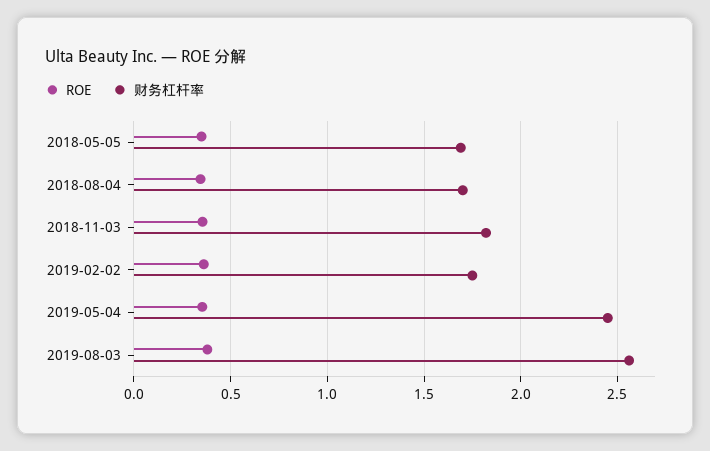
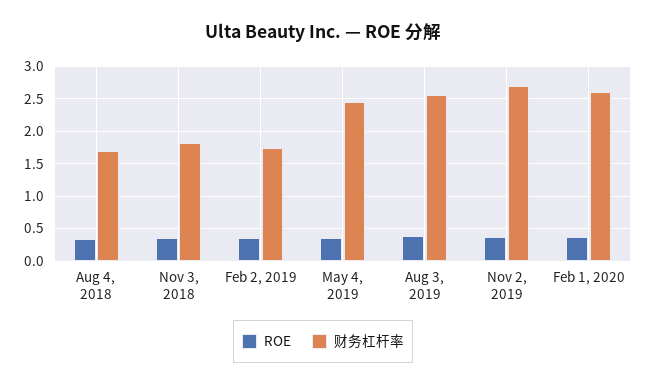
ROE, 2018-05-05: 0.35 -> none
财务杠杆率, 2018-05-05: 1.7 -> none
ROE, Nov 2, 2019: none -> 0.4
财务杠杆率, Nov 2, 2019: none -> 2.7
ROE, Feb 1, 2020: none -> 0.4
财务杠杆率, Feb 1, 2020: none -> 2.6

